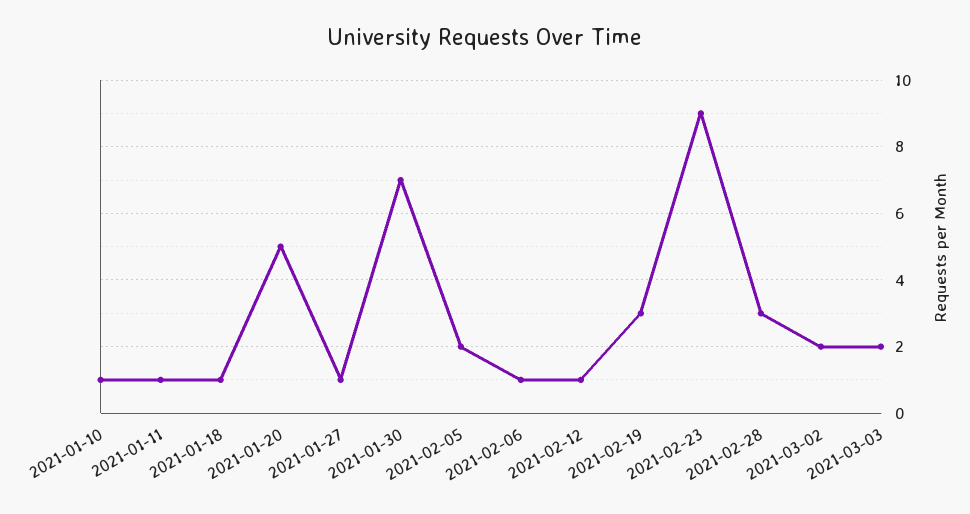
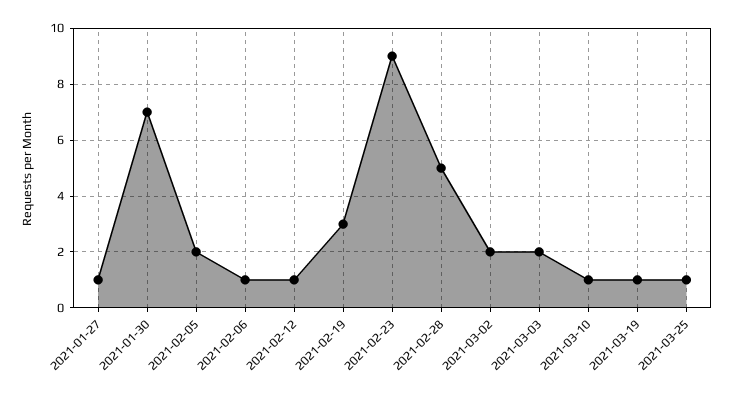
2021-01-10: 1 -> none
2021-01-11: 1 -> none
2021-01-18: 1 -> none
2021-01-20: 5 -> none
2021-02-28: 3 -> 5
2021-03-10: none -> 1
2021-03-19: none -> 1
2021-03-25: none -> 1

